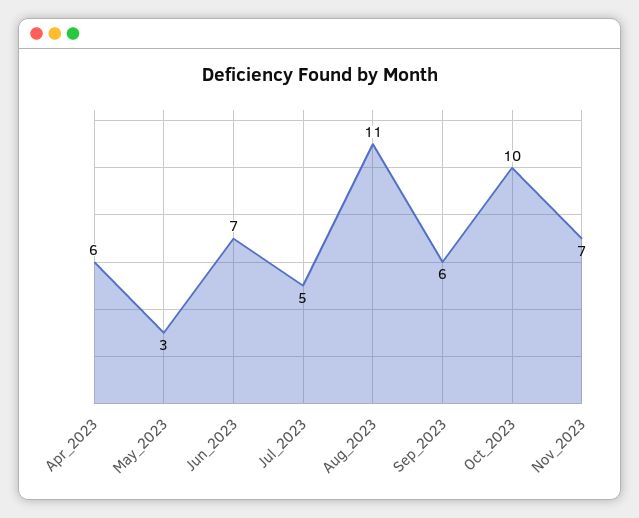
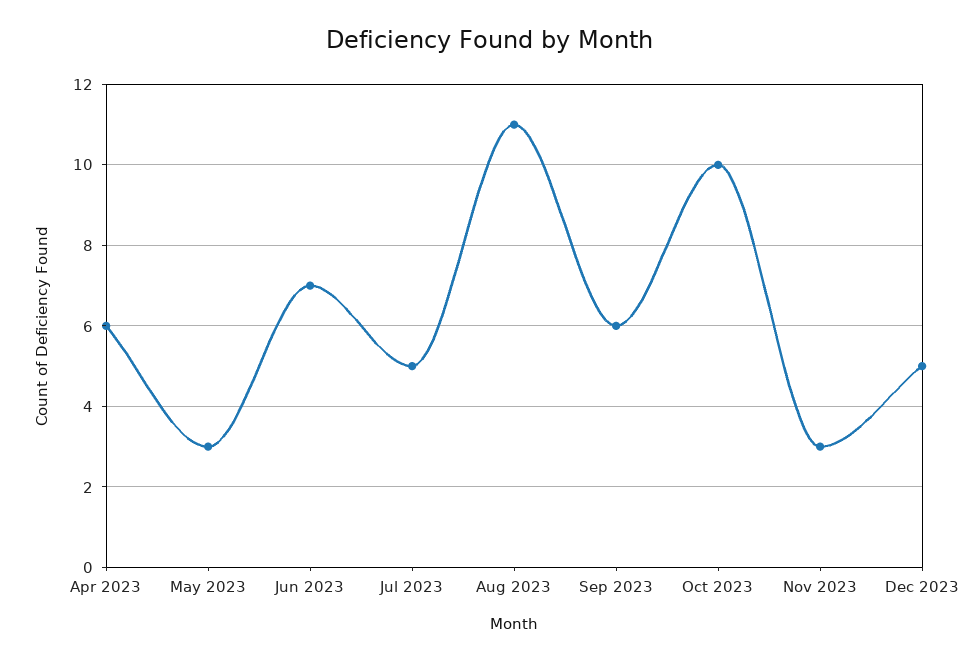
Nov_2023: 7 -> 3
Dec 2023: none -> 5

